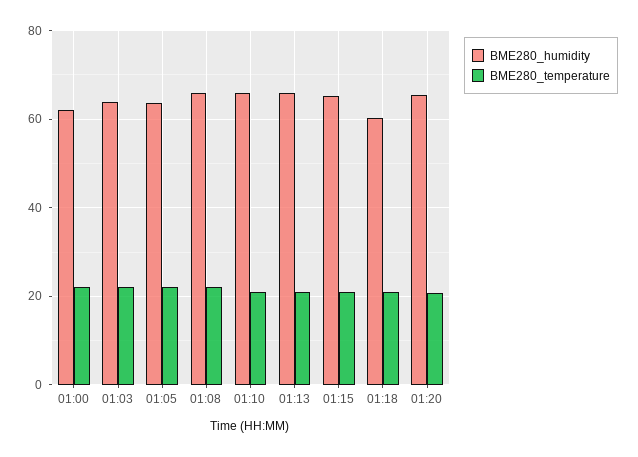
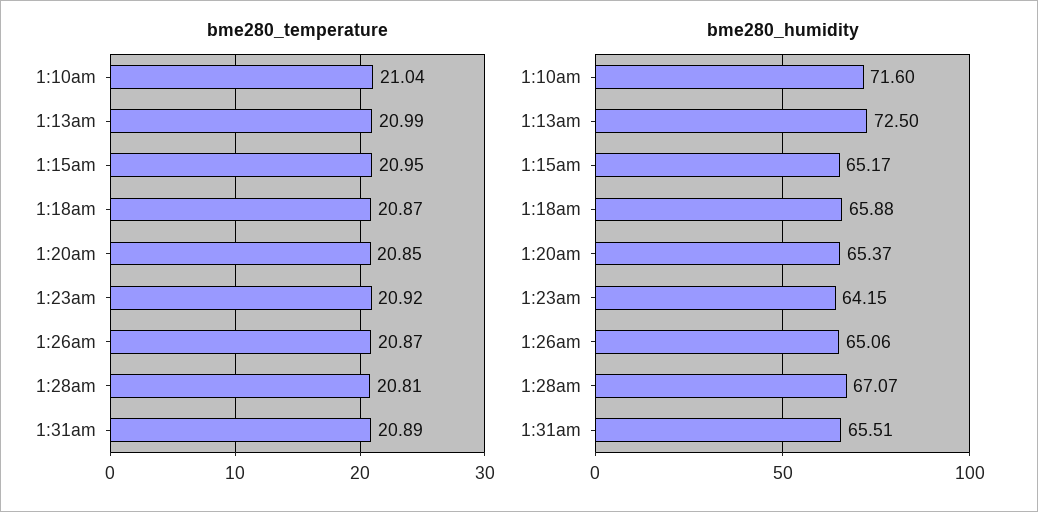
BME280_humidity, 01:00: 62 -> none
BME280_temperature, 01:00: 22 -> none
BME280_humidity, 01:03: 64 -> none
BME280_temperature, 01:03: 22 -> none
BME280_humidity, 01:05: 64 -> none
BME280_temperature, 01:05: 22 -> none
BME280_humidity, 01:08: 66 -> none
BME280_temperature, 01:08: 22 -> none
BME280_humidity, 01:10: 66 -> 71.6
BME280_humidity, 01:13: 66 -> 72.5
BME280_humidity, 01:18: 60 -> 65.88
BME280_temperature, 1:23am: none -> 20.92
BME280_temperature, 1:26am: none -> 20.87
BME280_temperature, 1:28am: none -> 20.81
BME280_temperature, 1:31am: none -> 20.89
BME280_humidity, 1:23am: none -> 64.15
BME280_humidity, 1:26am: none -> 65.06
BME280_humidity, 1:28am: none -> 67.07
BME280_humidity, 1:31am: none -> 65.51

